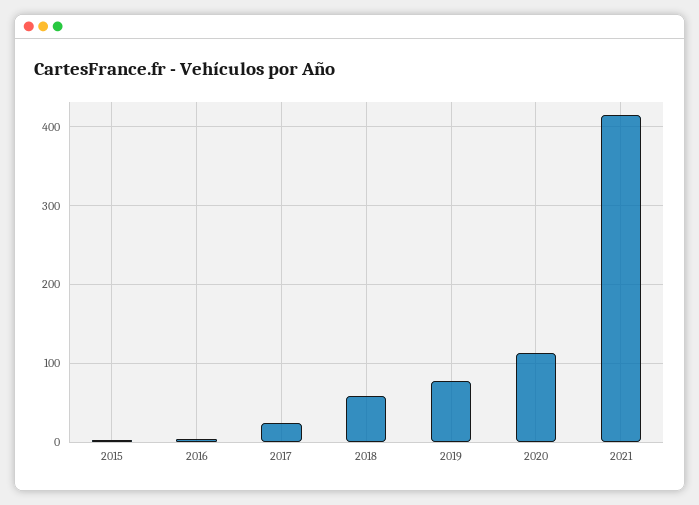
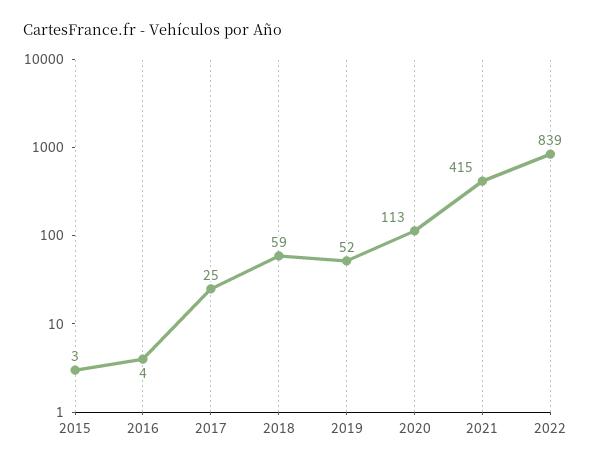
2019: 80 -> 52
2022: none -> 839

